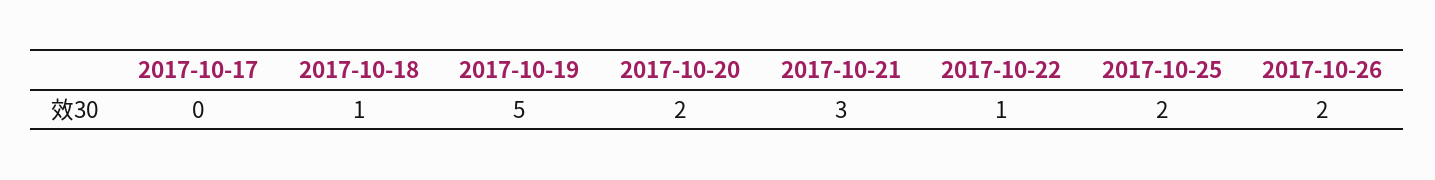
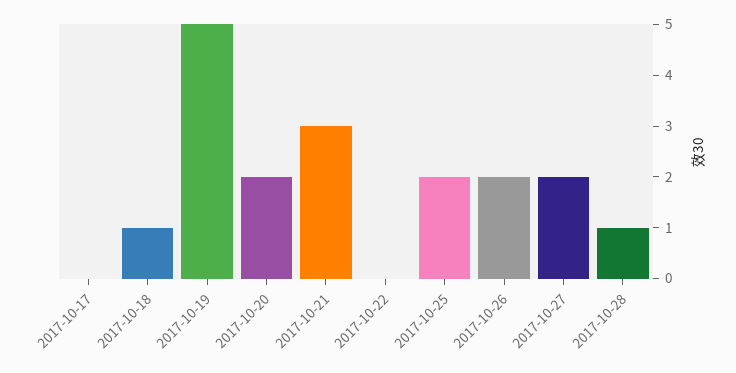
2017-10-22: 1 -> 0
2017-10-27: none -> 2
2017-10-28: none -> 1

